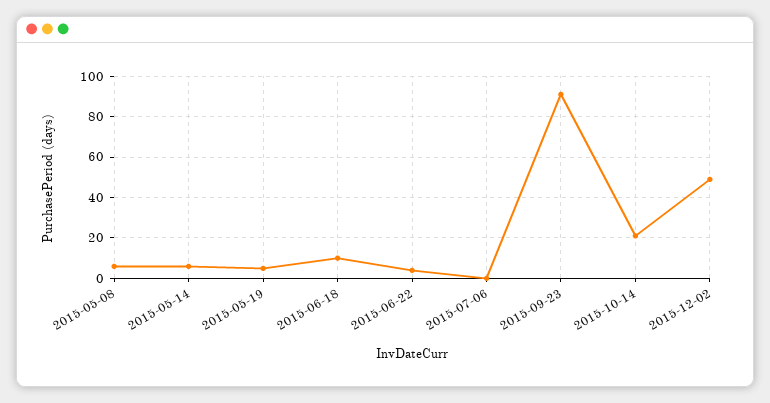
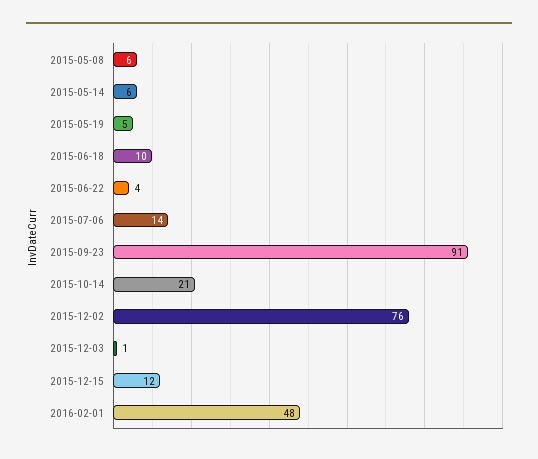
2015-07-06: 0 -> 14
2015-12-02: 50 -> 76
2015-12-03: none -> 1
2015-12-15: none -> 12
2016-02-01: none -> 48

